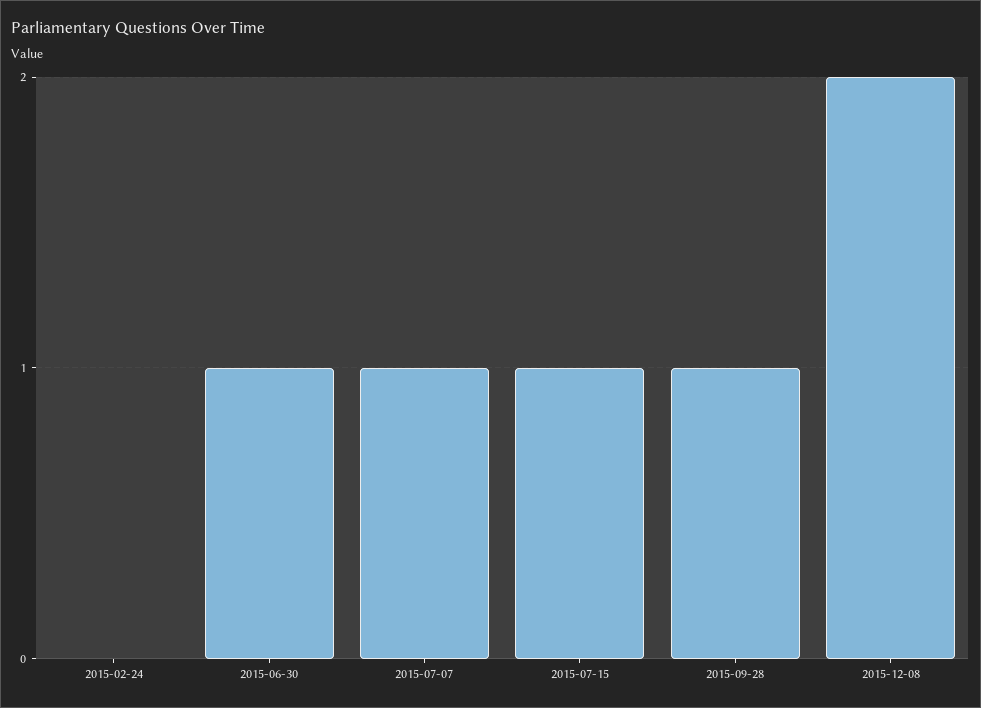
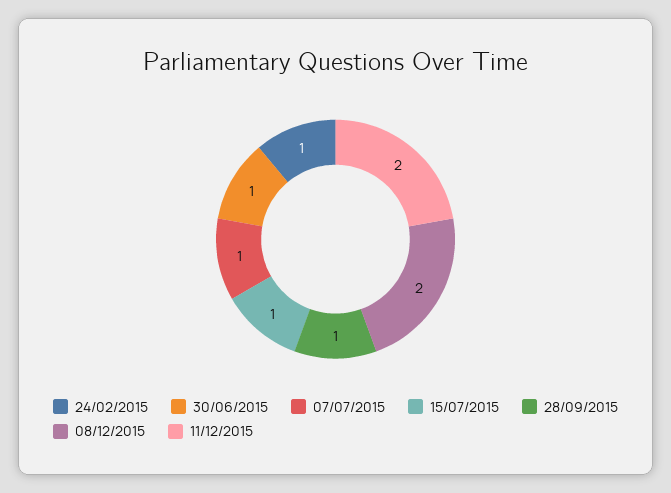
2015-02-24: 0 -> 1
11/12/2015: none -> 2

